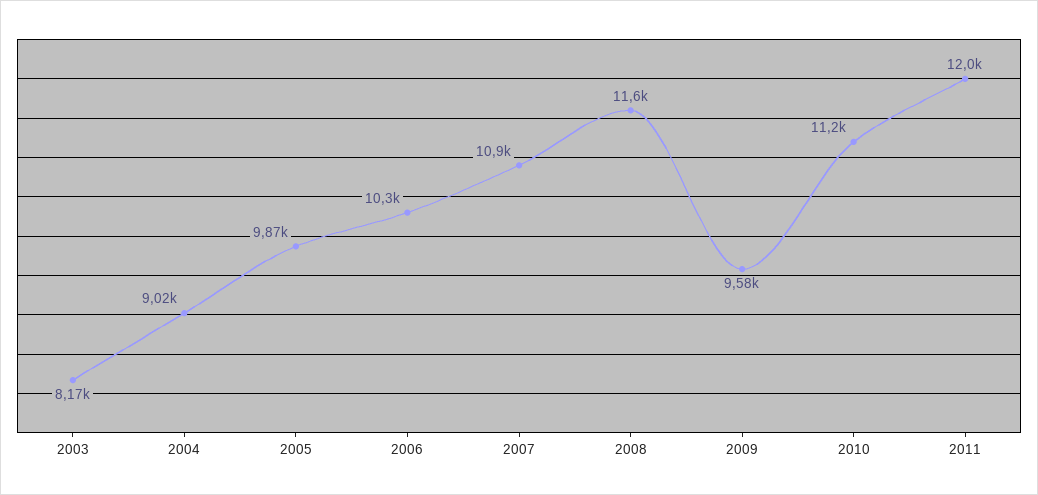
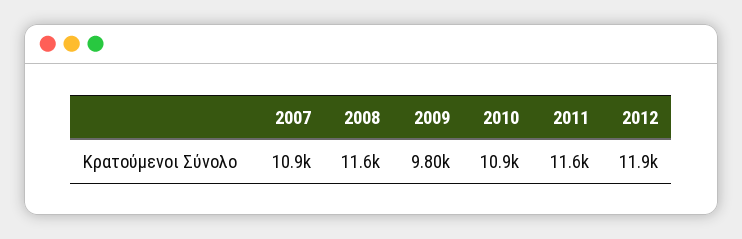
2003: 8170 -> none
2004: 9020 -> none
2005: 9870 -> none
2006: 10300 -> none
2009: 9580 -> 9800
2010: 11200 -> 10900
2011: 12000 -> 11600
2012: none -> 11900

